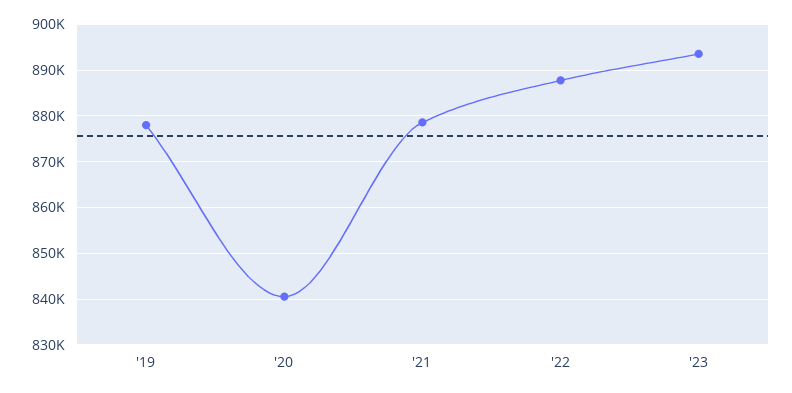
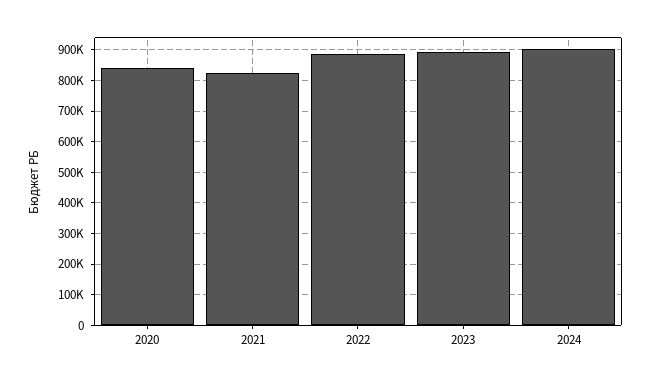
'19: 878000 -> none
'21: 878000 -> 820000
2024: none -> 900000

